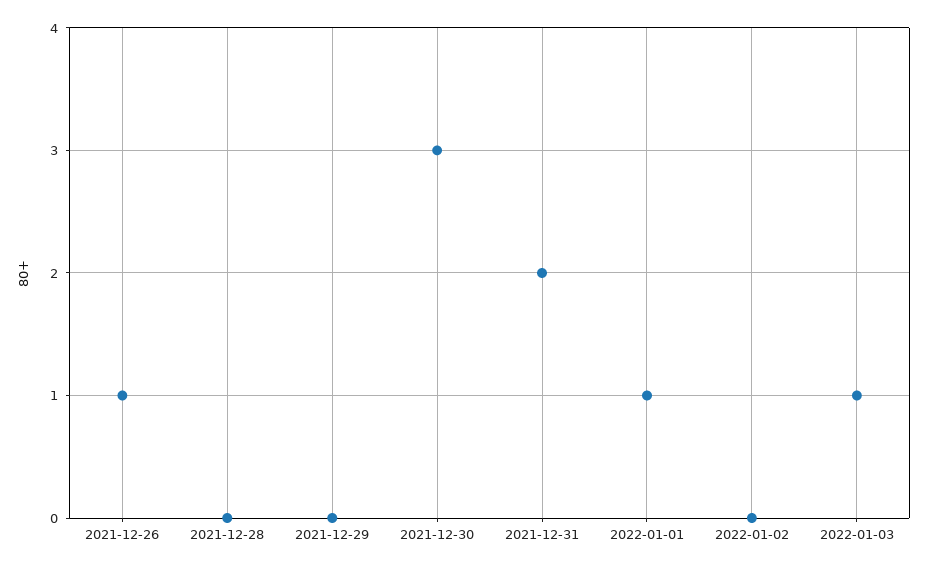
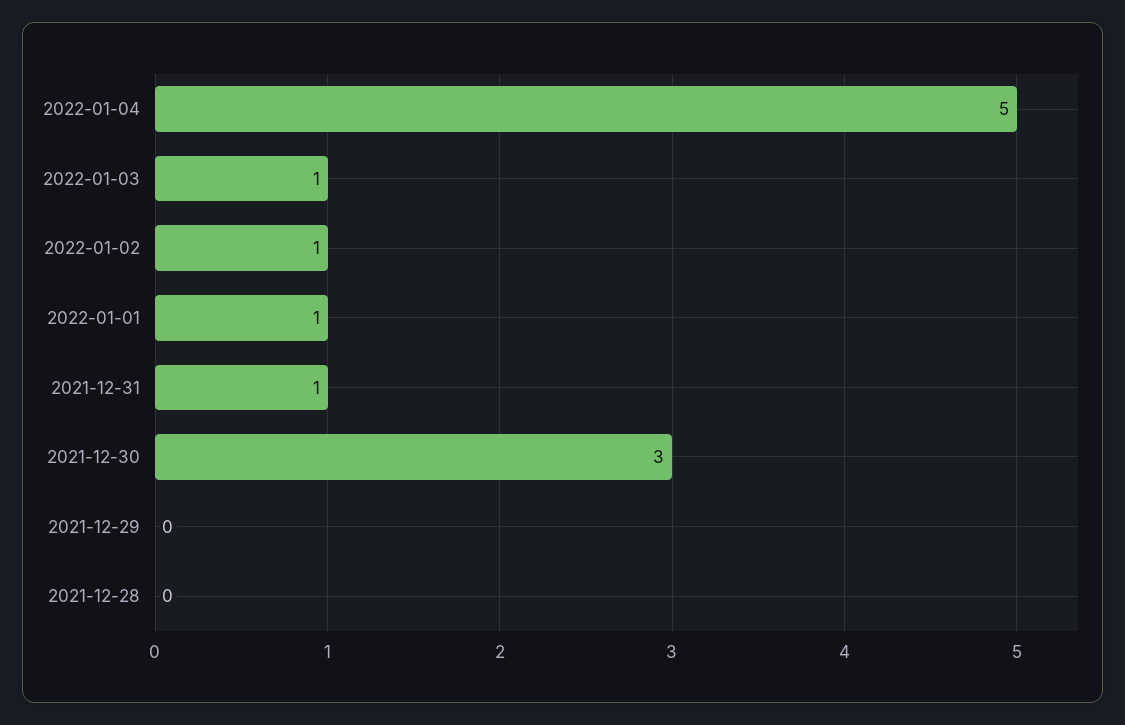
2021-12-26: 1 -> none
2021-12-31: 2 -> 1
2022-01-02: 0 -> 1
2022-01-04: none -> 5

